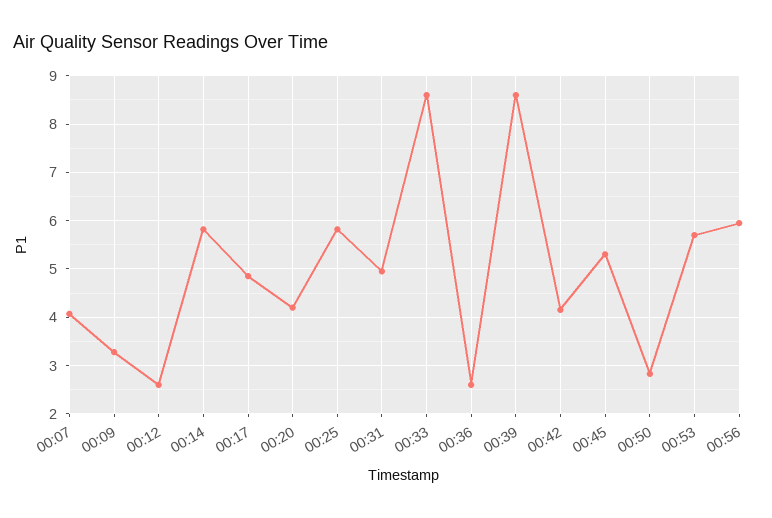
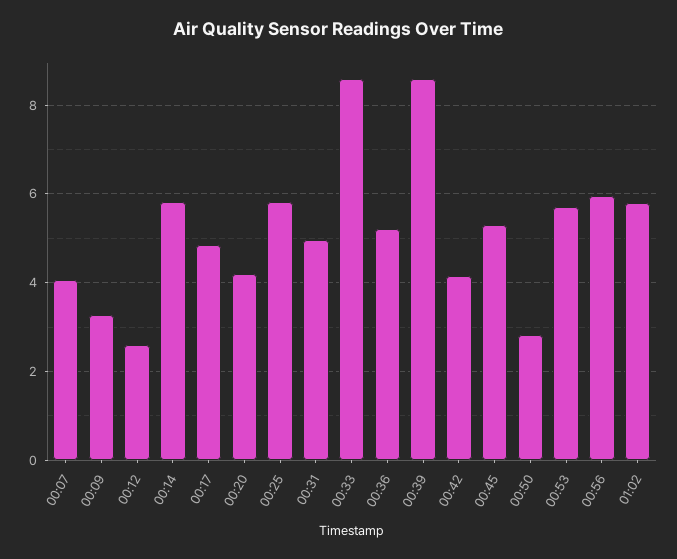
00:36: 2.6 -> 5.2
01:02: none -> 5.8

